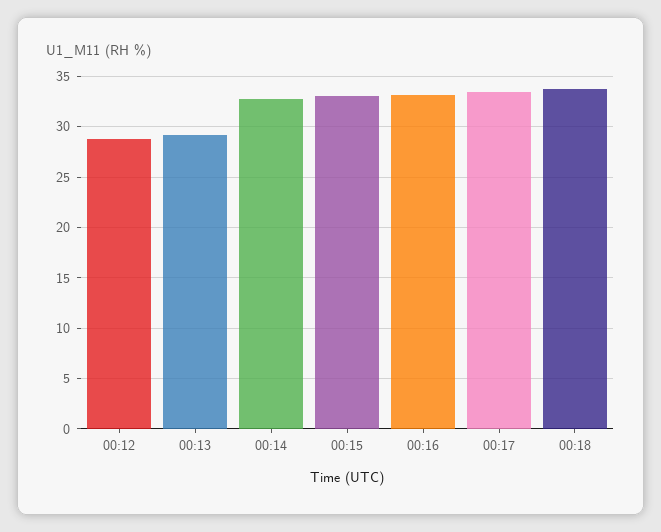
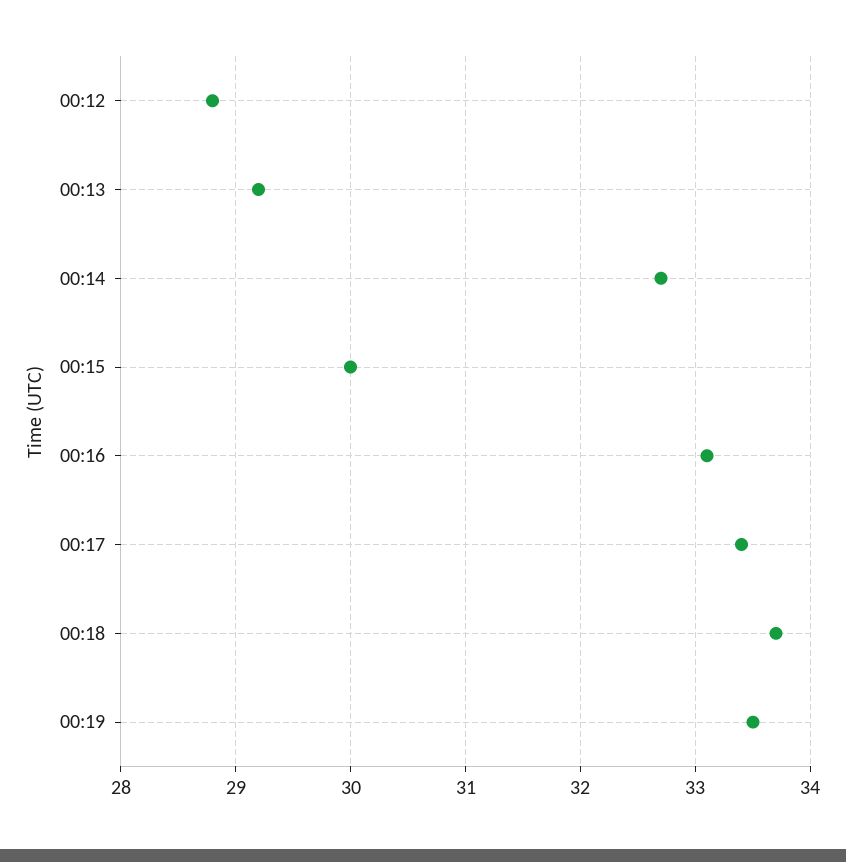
00:15: 33 -> 30
00:19: none -> 33.5

